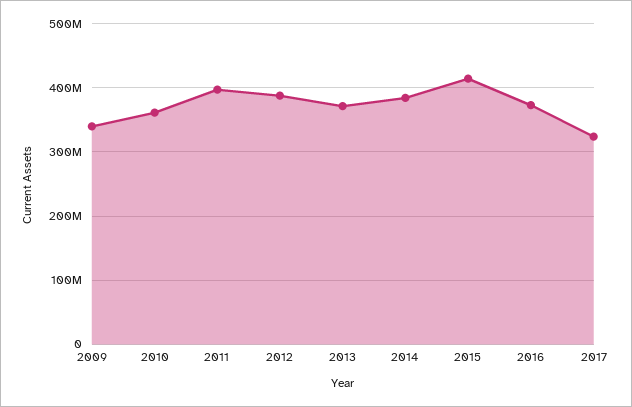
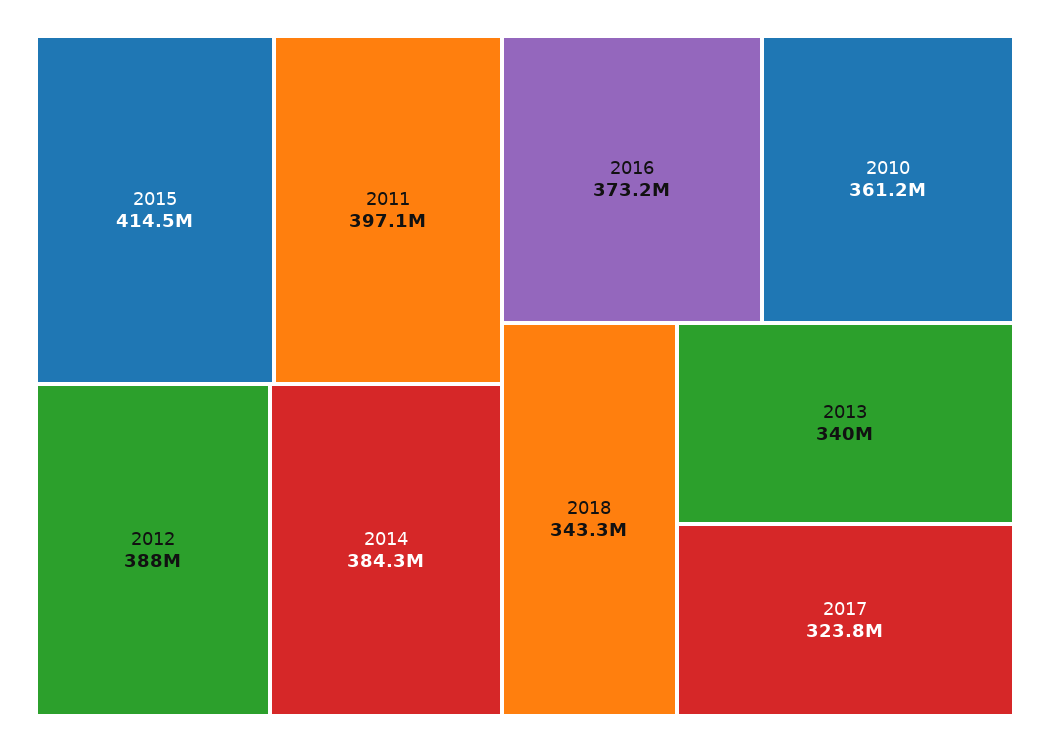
2009: 340000000 -> none
2013: 370000000 -> 340000000
2018: none -> 343300000

